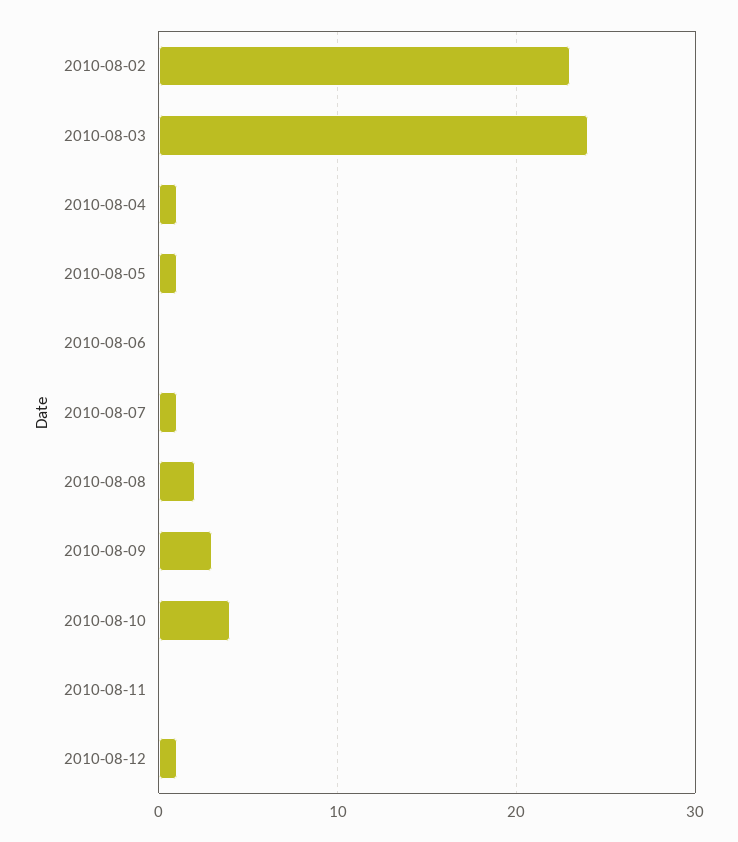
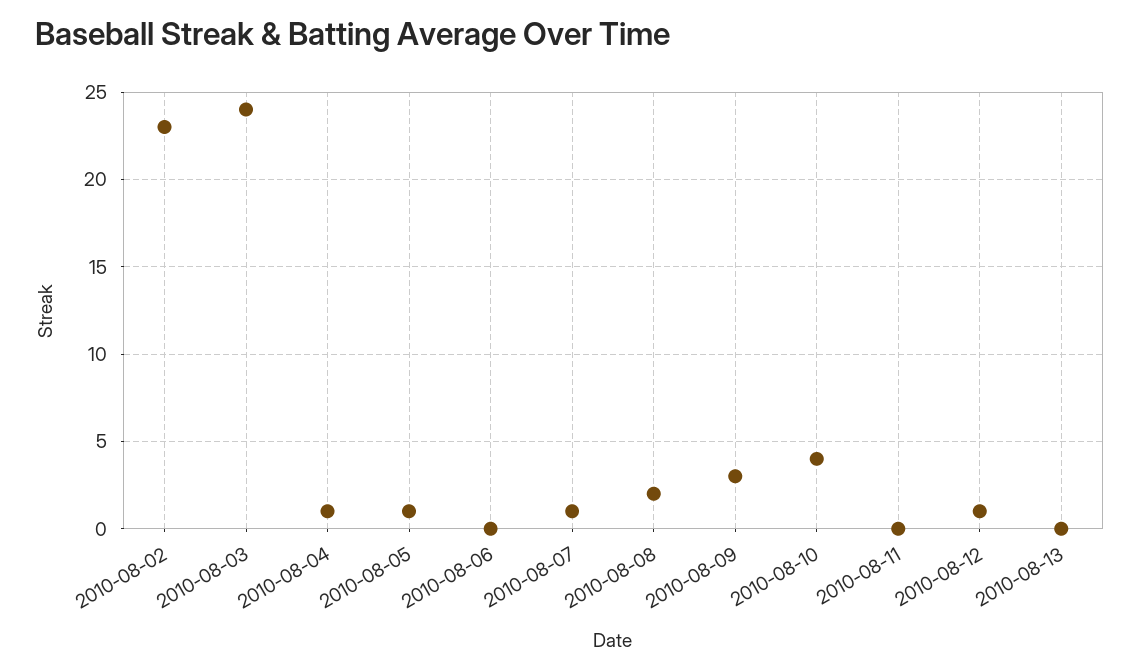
2010-08-13: none -> 0

